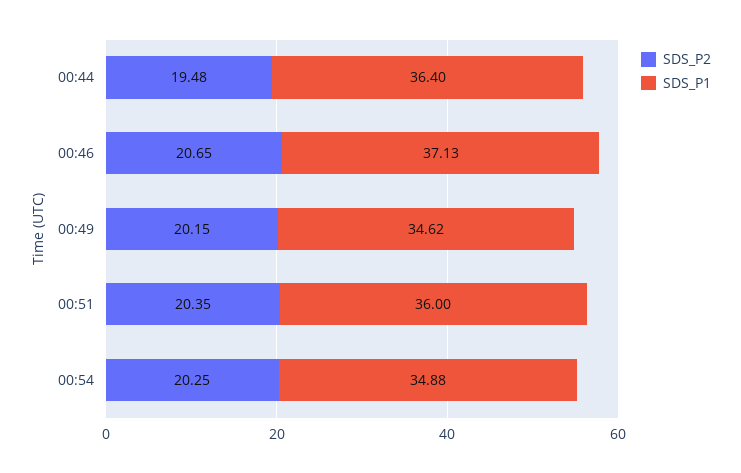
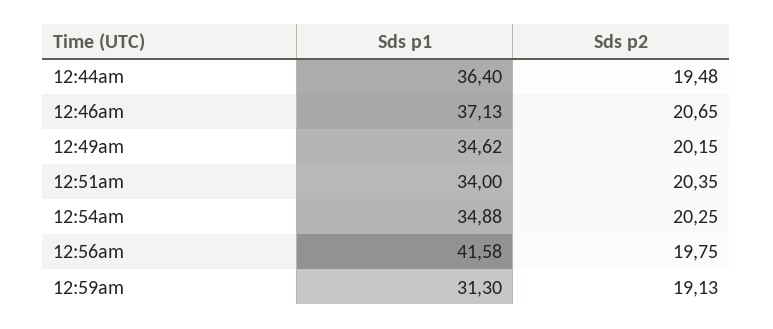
SDS_P1, 00:51: 36 -> 34
SDS_P1, 12:56am: none -> 41.58
SDS_P2, 12:56am: none -> 19.75
SDS_P1, 12:59am: none -> 31.3
SDS_P2, 12:59am: none -> 19.13

